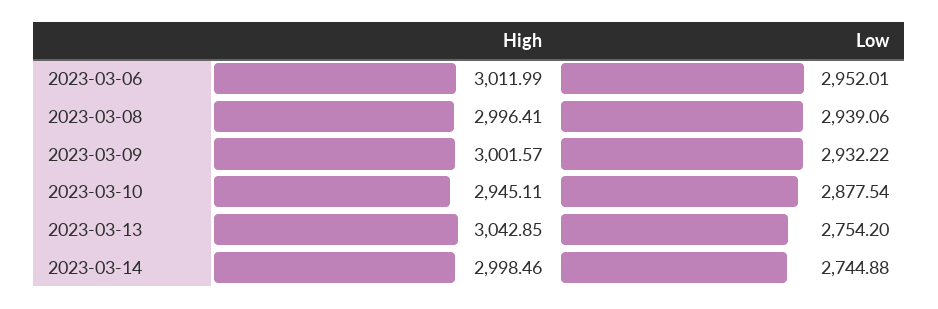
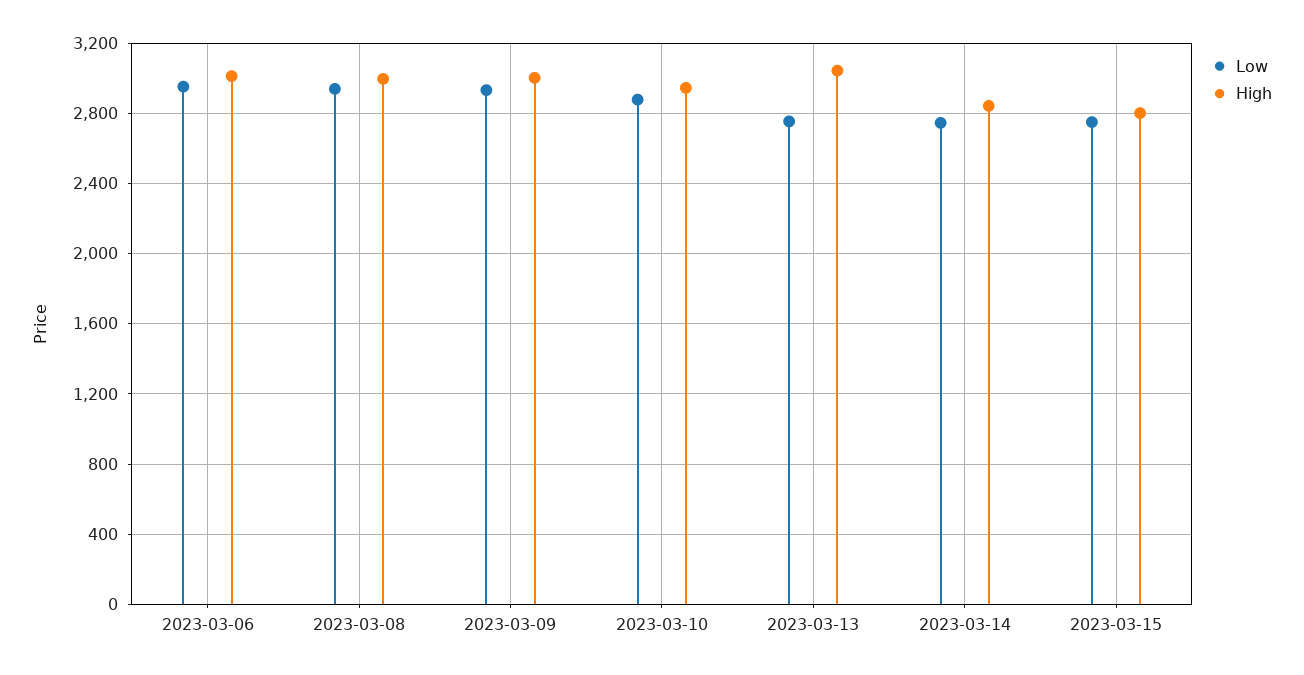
High, 2023-03-14: 2998.46 -> 2850
Low, 2023-03-15: none -> 2750
High, 2023-03-15: none -> 2800

